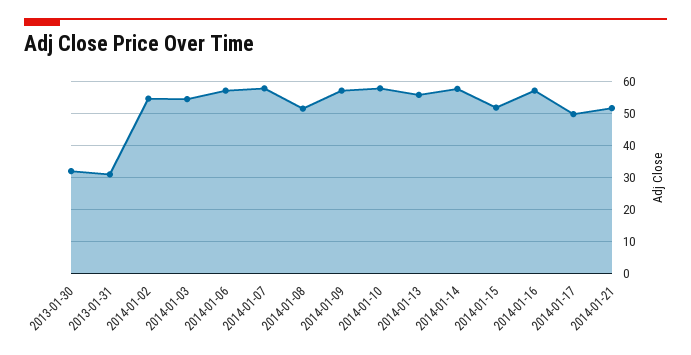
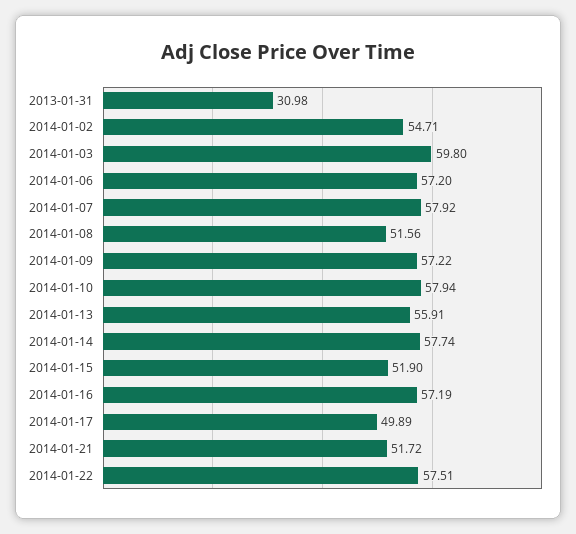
2013-01-30: 32 -> none
2014-01-03: 54 -> 59.8
2014-01-22: none -> 57.51

